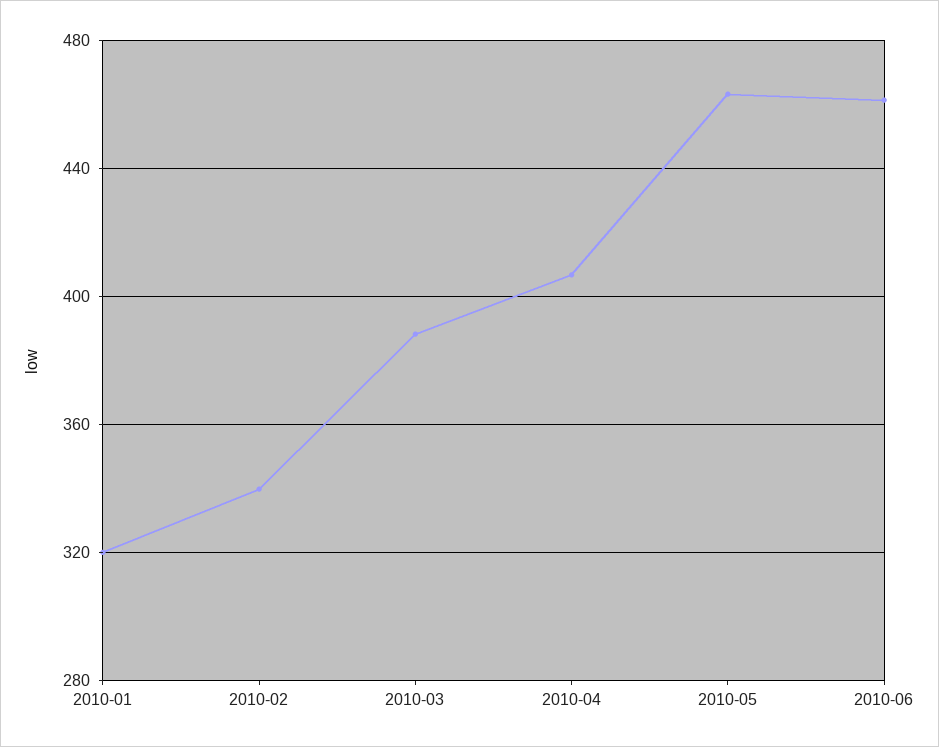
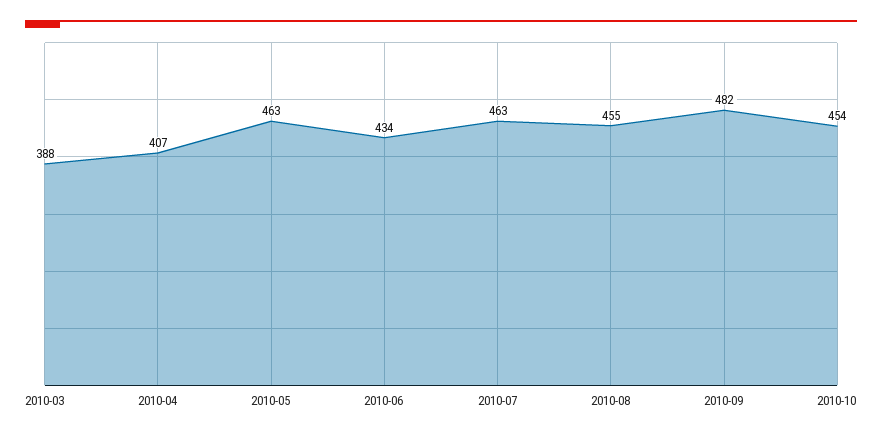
2010-01: 320 -> none
2010-02: 340 -> none
2010-06: 460 -> 434
2010-07: none -> 463
2010-08: none -> 455
2010-09: none -> 482
2010-10: none -> 454

